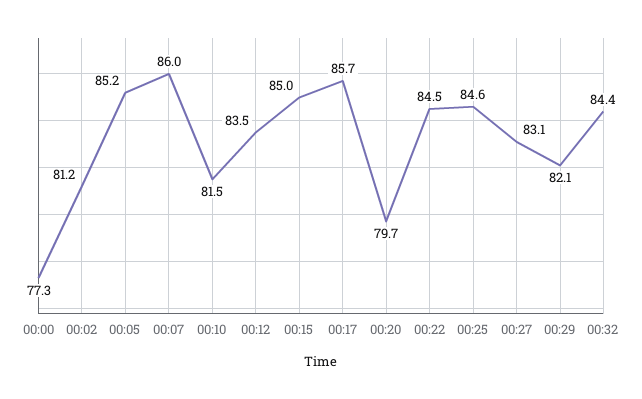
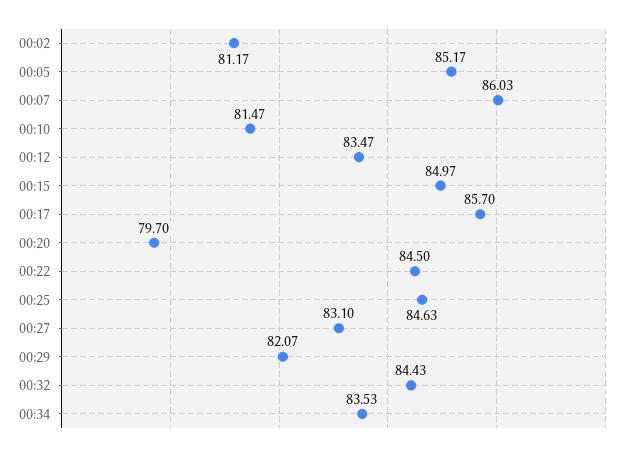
00:00: 77.3 -> none
00:34: none -> 83.53

